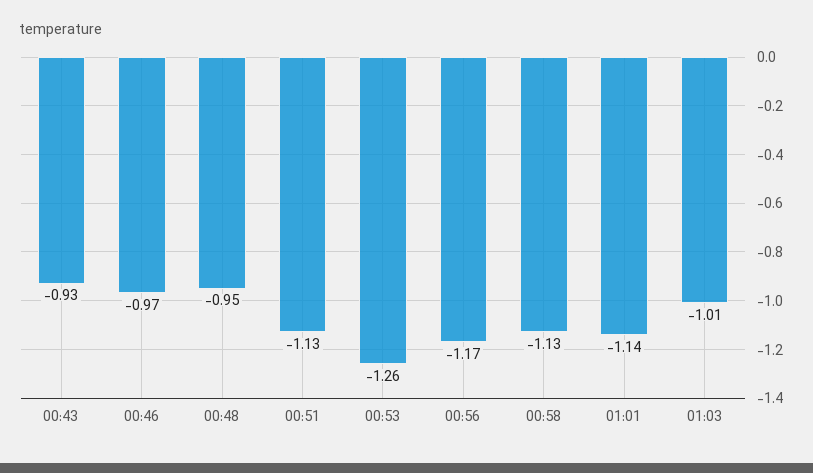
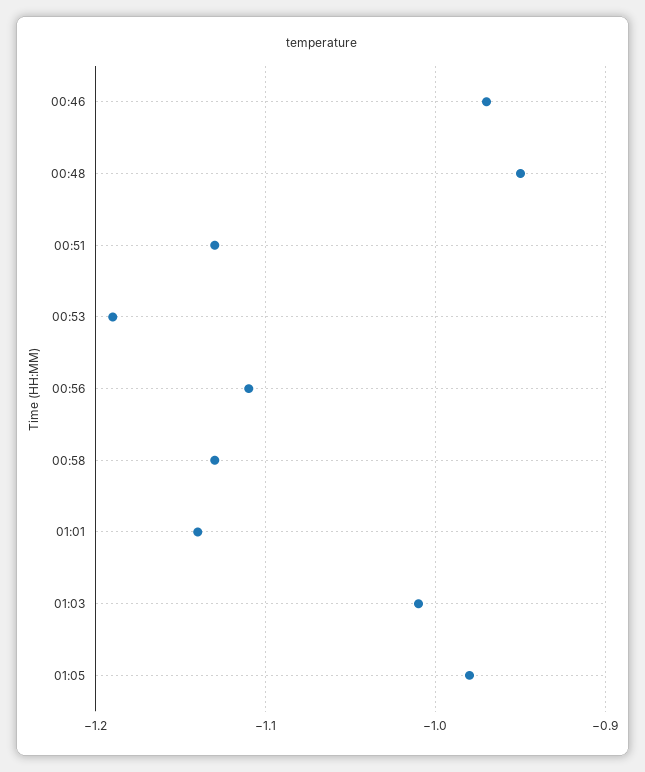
00:43: -0.93 -> none
00:53: -1.26 -> -1.19
00:56: -1.17 -> -1.11
01:05: none -> -0.98

